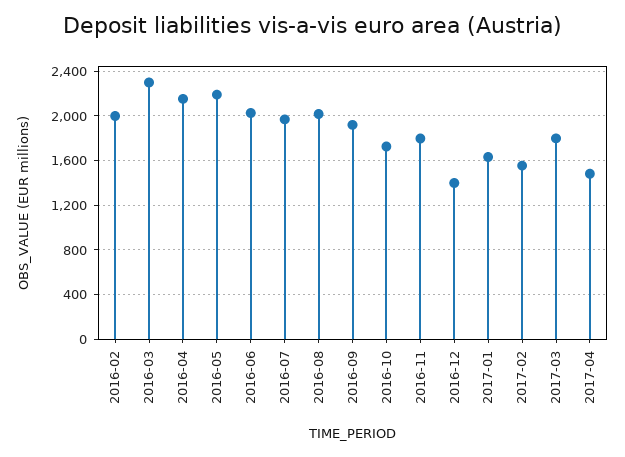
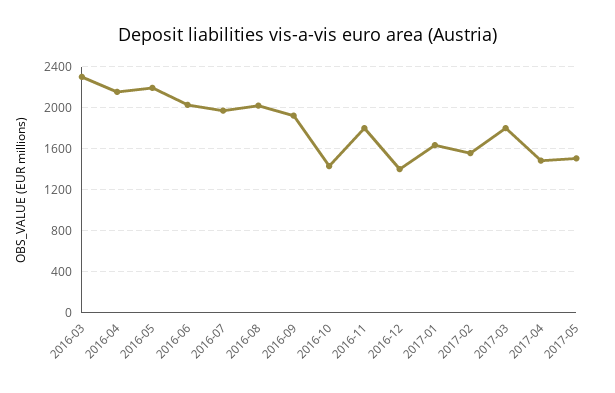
2016-02: 2000 -> none
2016-10: 1700 -> 1400
2017-05: none -> 1500

